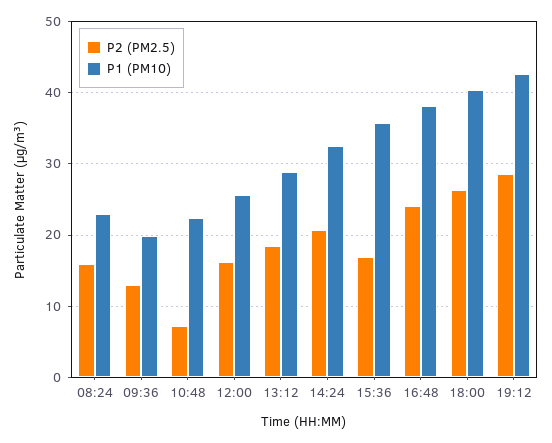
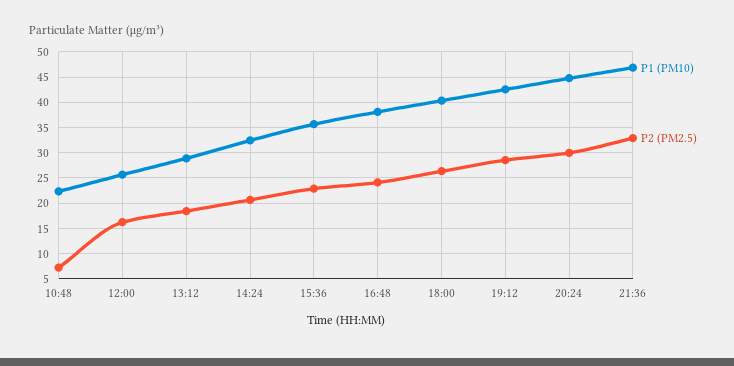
P2 (PM2.5), 08:24: 16 -> none
P1 (PM10), 08:24: 23 -> none
P2 (PM2.5), 09:36: 13 -> none
P1 (PM10), 09:36: 20 -> none
P2 (PM2.5), 15:36: 17 -> 22.5
P1 (PM10), 20:24: none -> 45
P2 (PM2.5), 20:24: none -> 30
P1 (PM10), 21:36: none -> 47.5
P2 (PM2.5), 21:36: none -> 32.5

